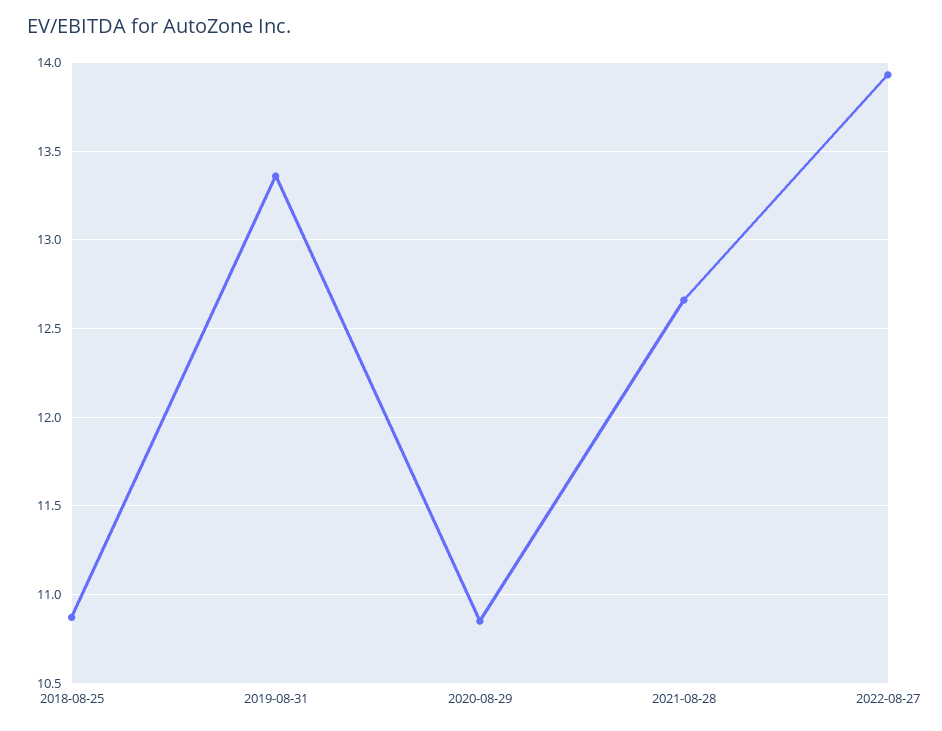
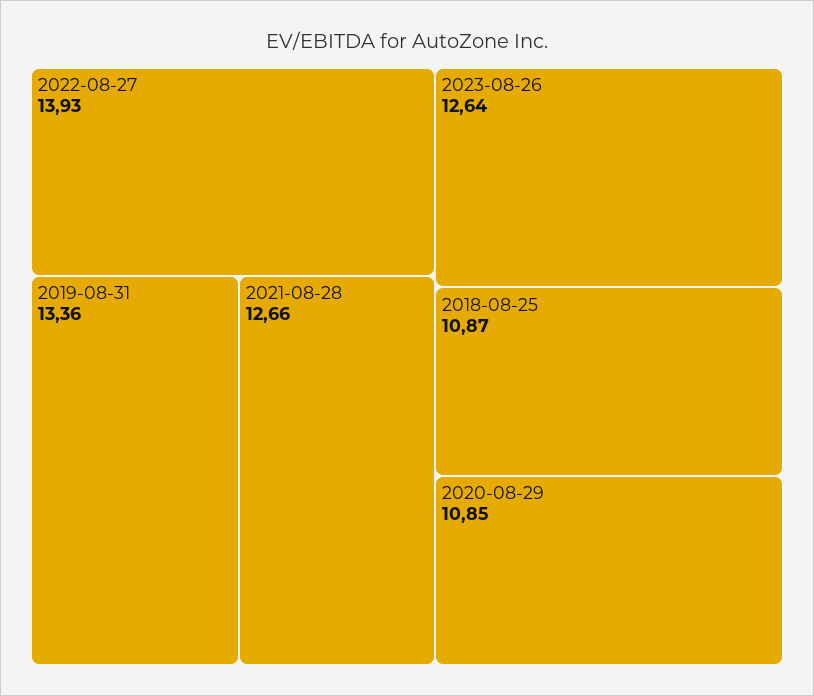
2023-08-26: none -> 12.64

